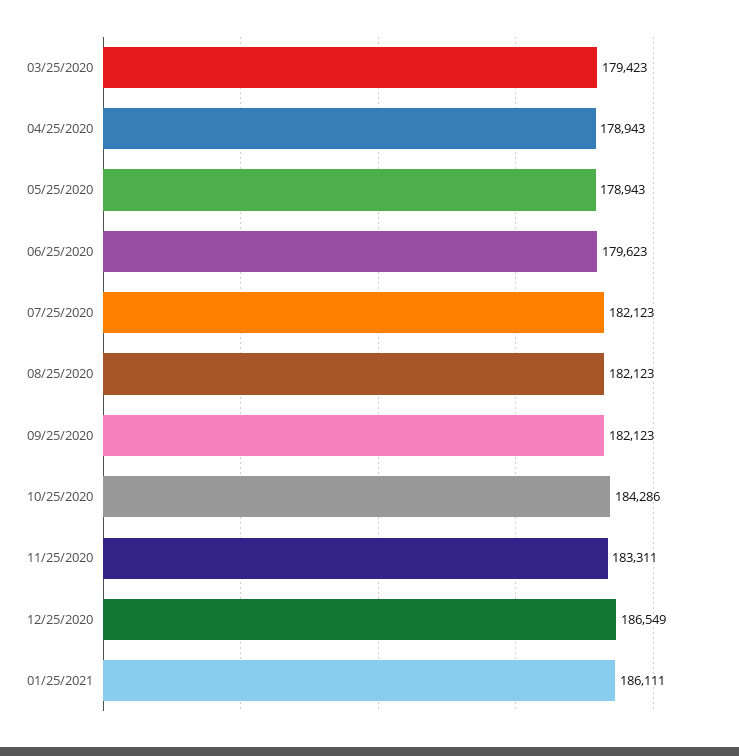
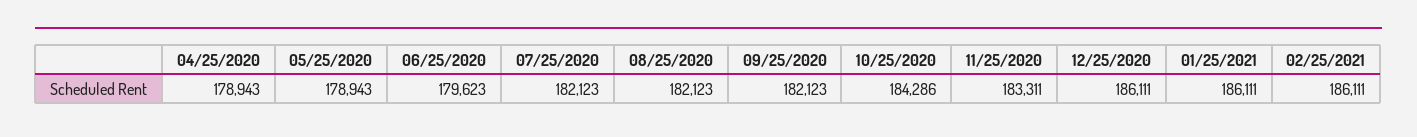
03/25/2020: 179423 -> none
12/25/2020: 186549 -> 186111
02/25/2021: none -> 186111

